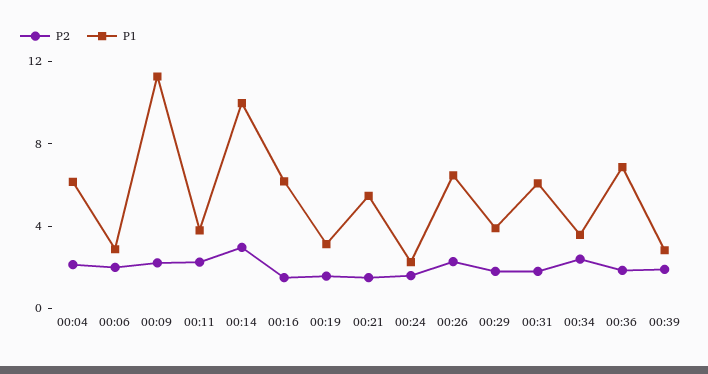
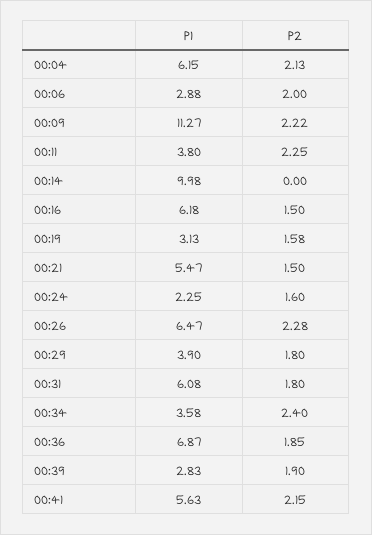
P2, 00:14: 3 -> 0
P1, 00:41: none -> 5.63
P2, 00:41: none -> 2.15

